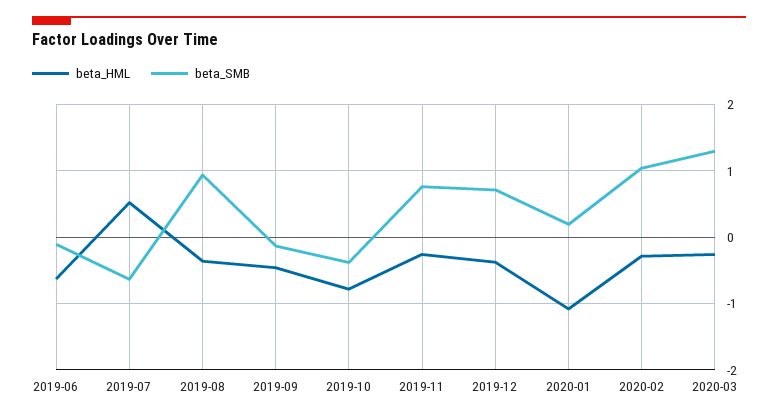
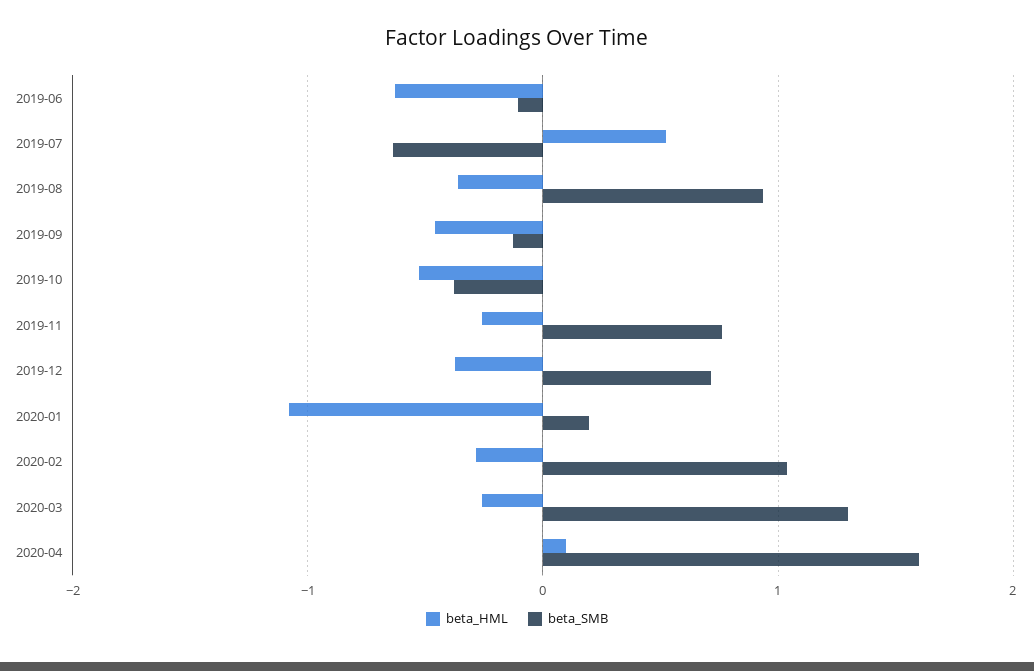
beta_HML, 2019-10: -0.8 -> -0.5
beta_HML, 2020-04: none -> 0.1
beta_SMB, 2020-04: none -> 1.6

